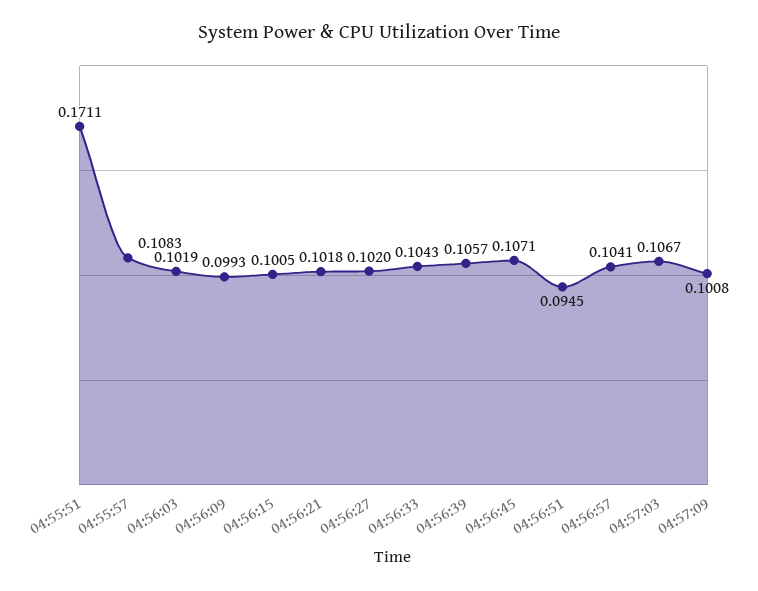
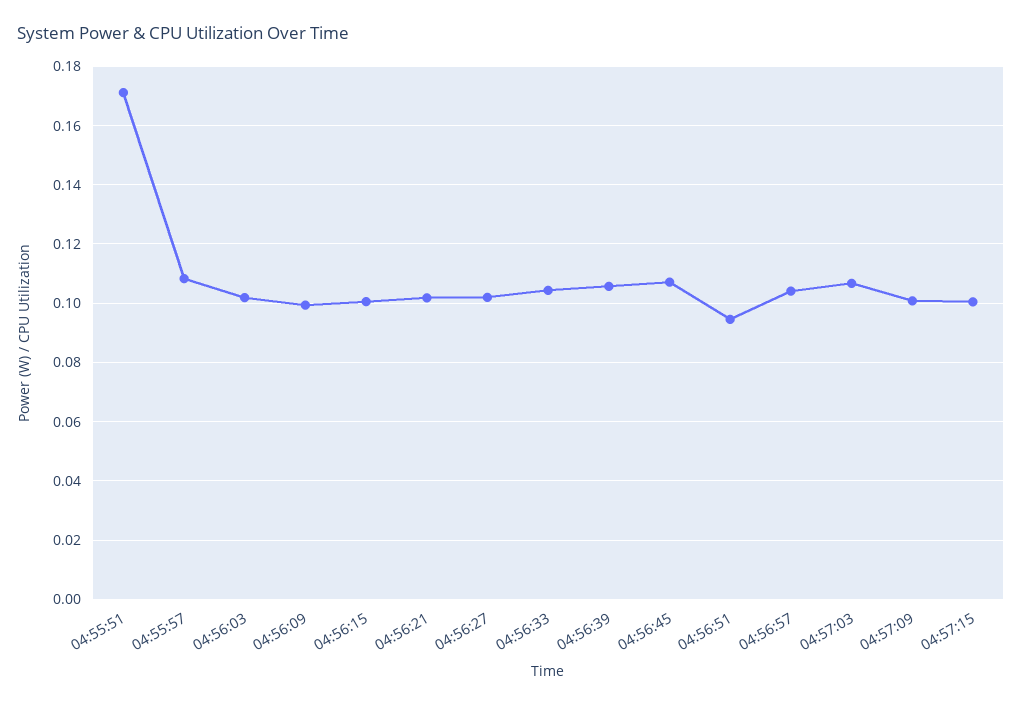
04:57:15: none -> 0.1

